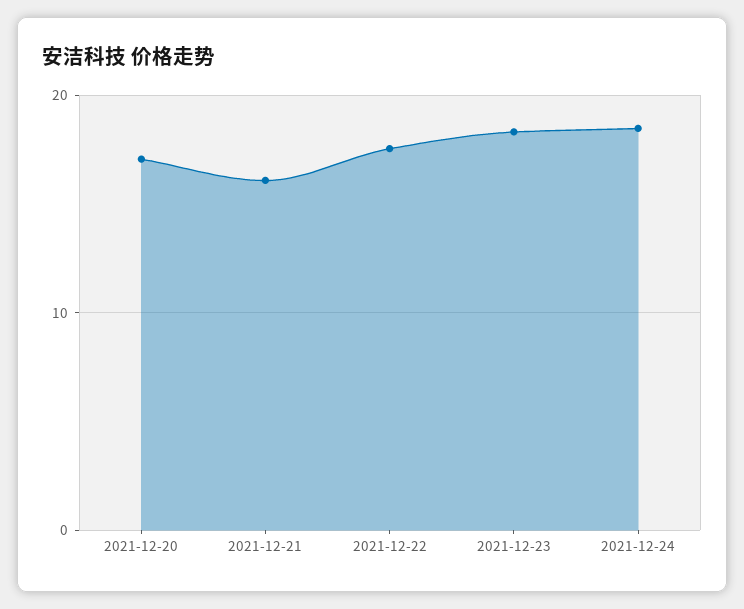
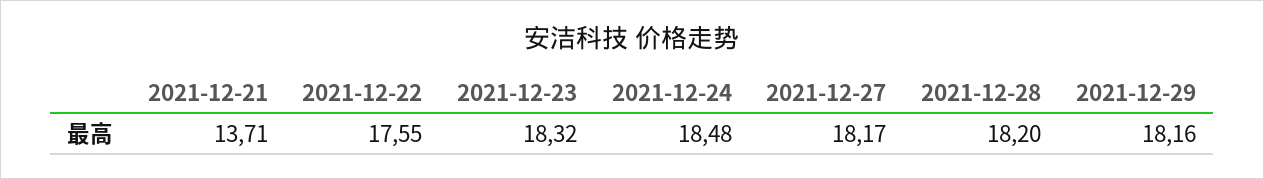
2021-12-20: 17 -> none
2021-12-21: 16 -> 13.71
2021-12-27: none -> 18.17
2021-12-28: none -> 18.2
2021-12-29: none -> 18.16

